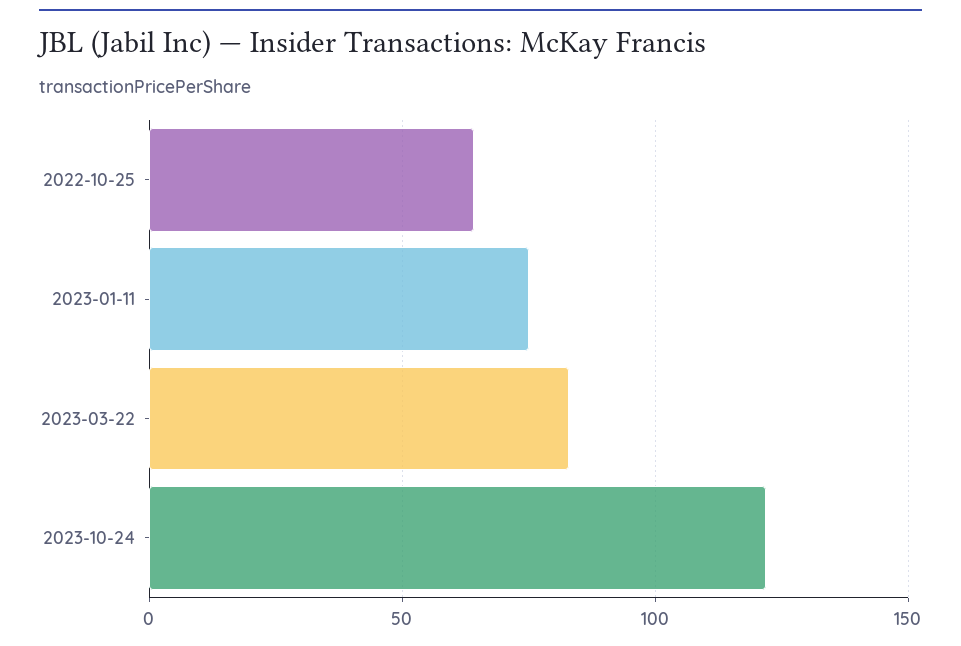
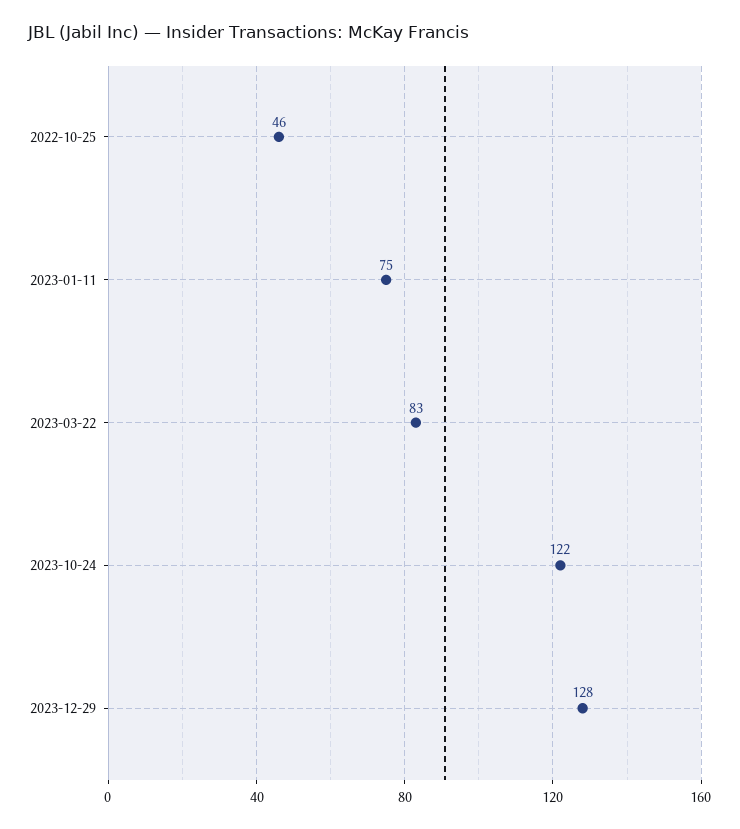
2022-10-25: 65 -> 46
2023-12-29: none -> 128

